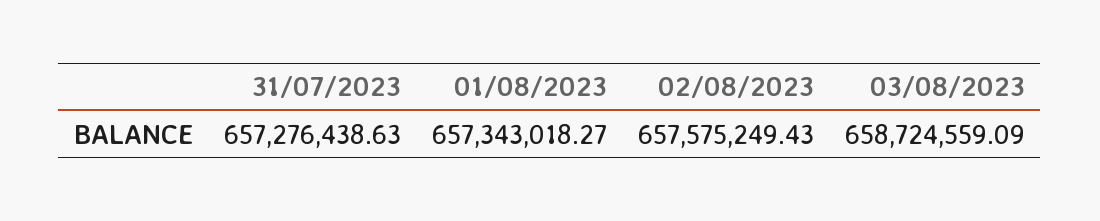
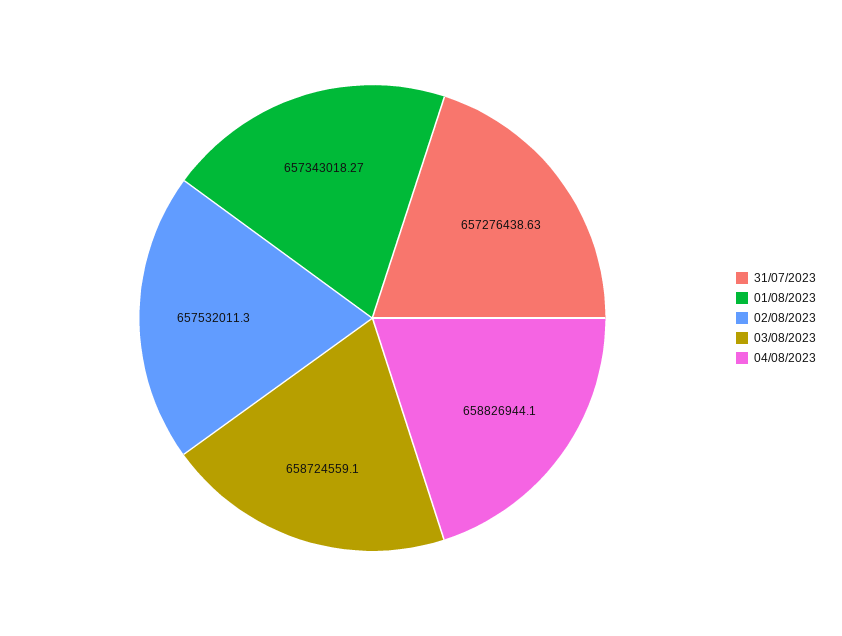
02/08/2023: 657575249.43 -> 657532011.3
03/08/2023: 658724559.09 -> 658724559.1
04/08/2023: none -> 658826944.1

